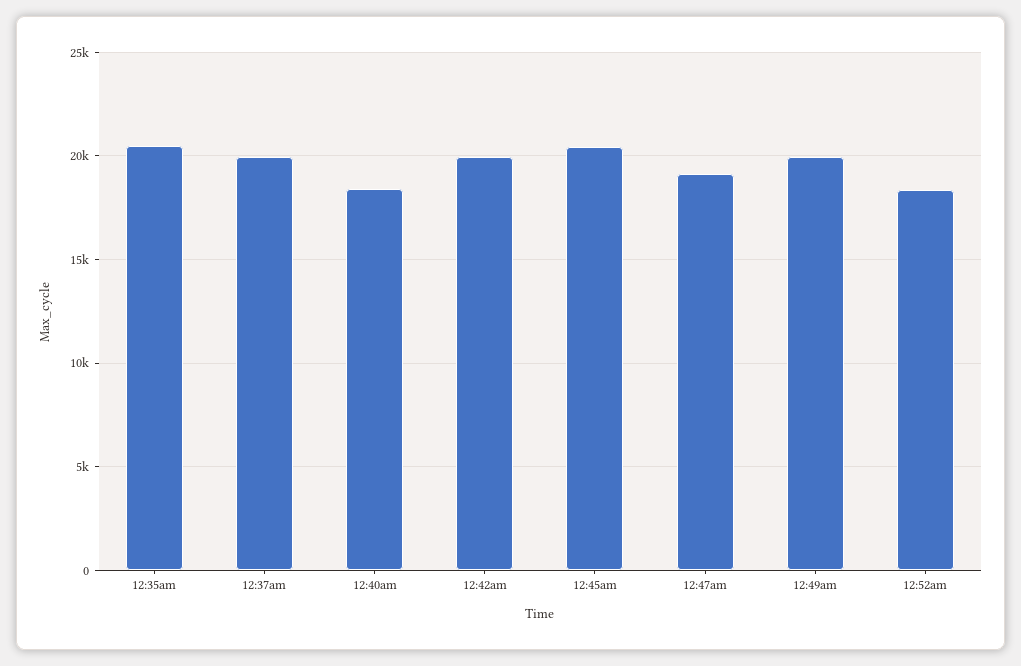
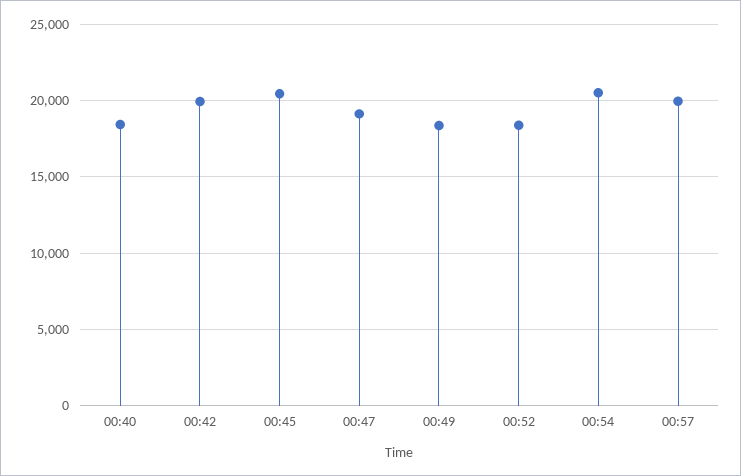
12:35am: 20500 -> none
12:37am: 20000 -> none
12:49am: 20000 -> 18500
00:54: none -> 20500
00:57: none -> 20000

